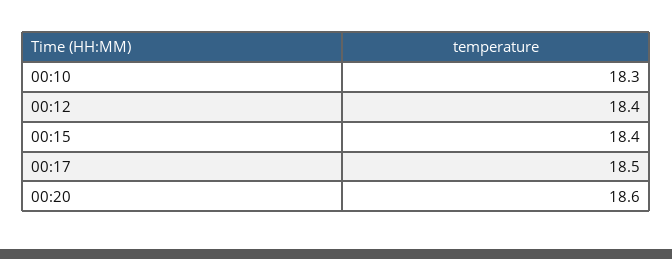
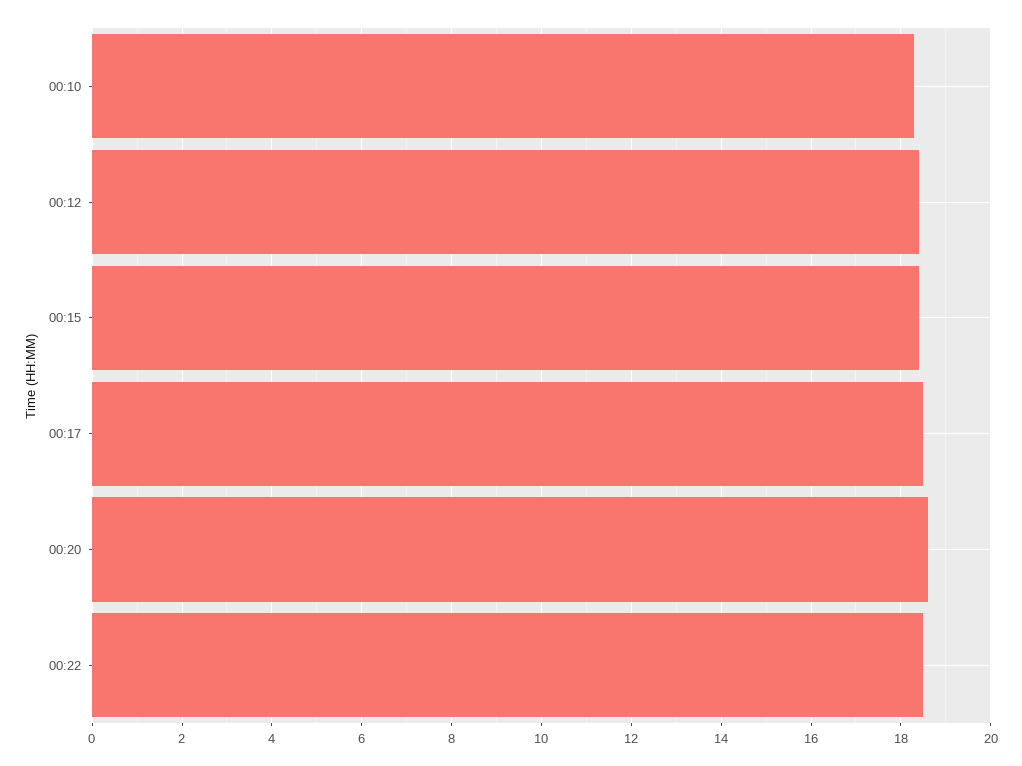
00:22: none -> 18.5

